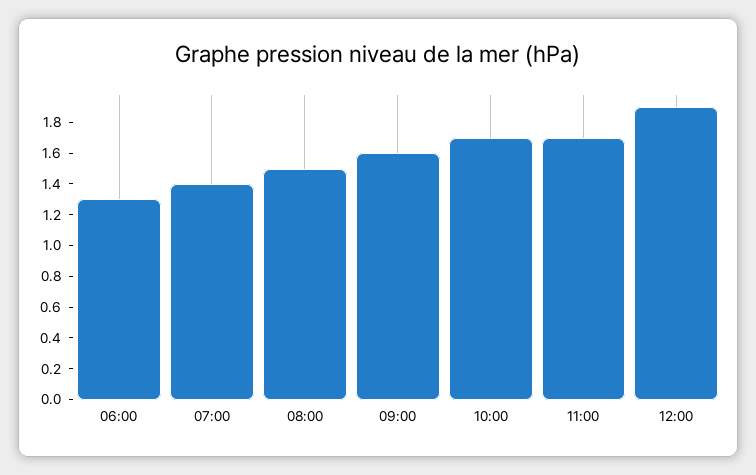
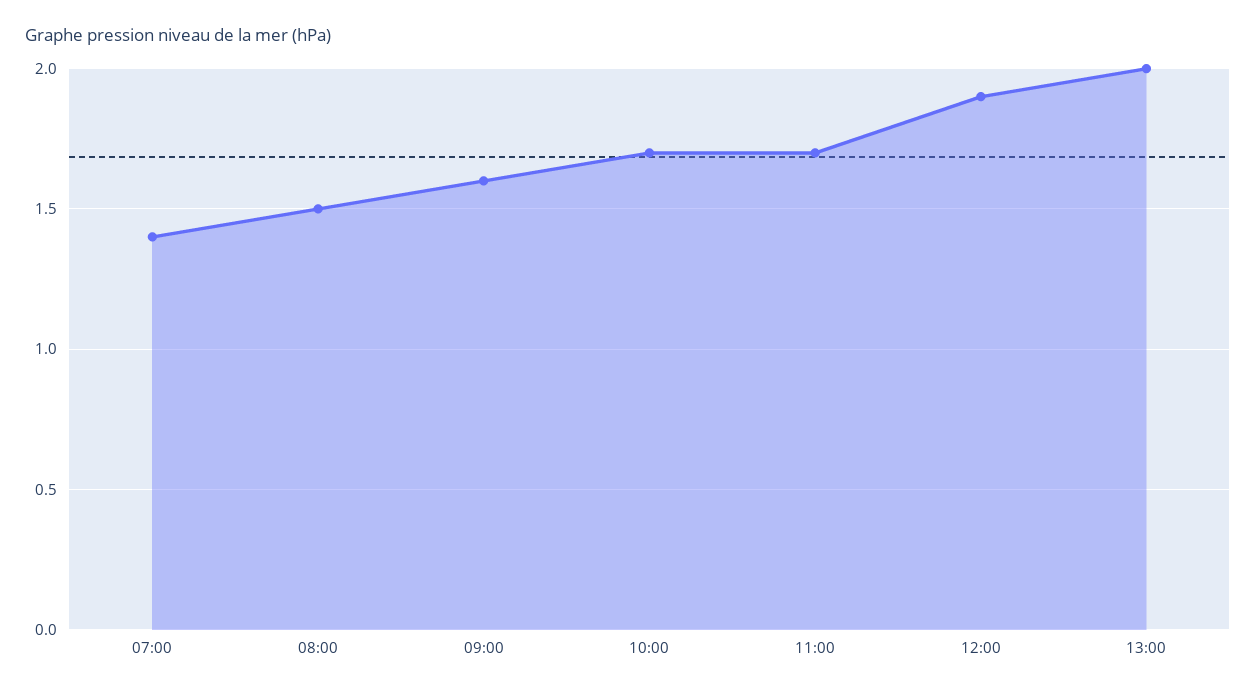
06:00: 1.3 -> none
13:00: none -> 2

